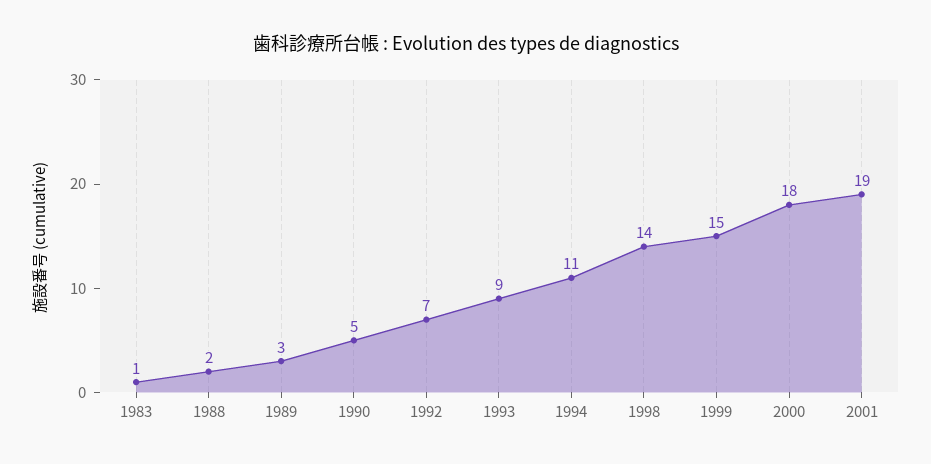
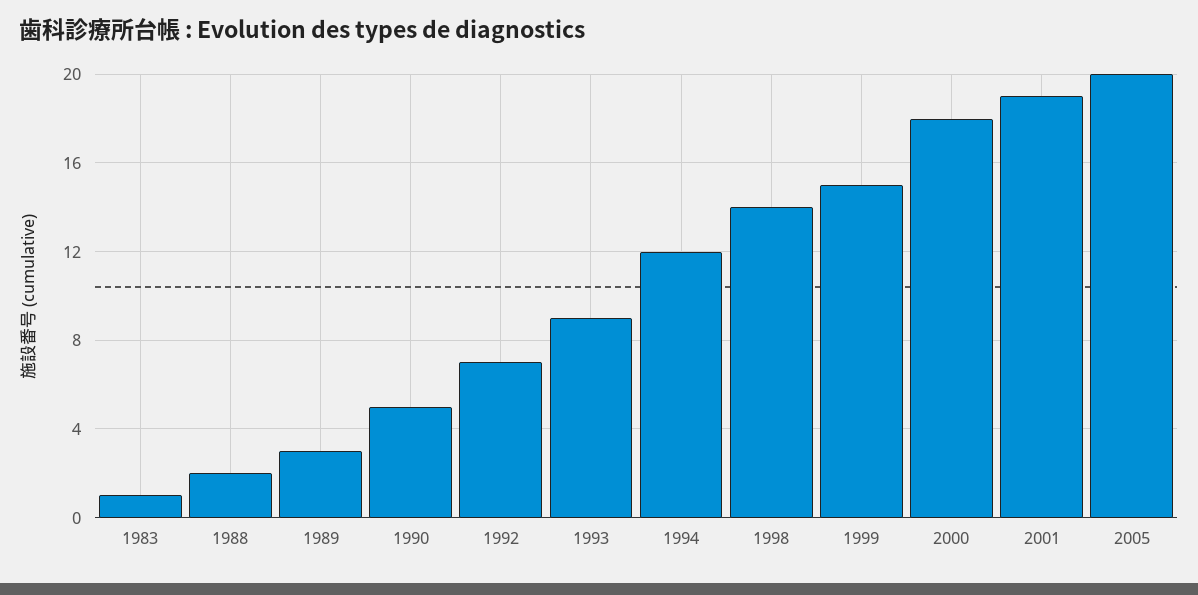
1994: 11 -> 12
2005: none -> 20

